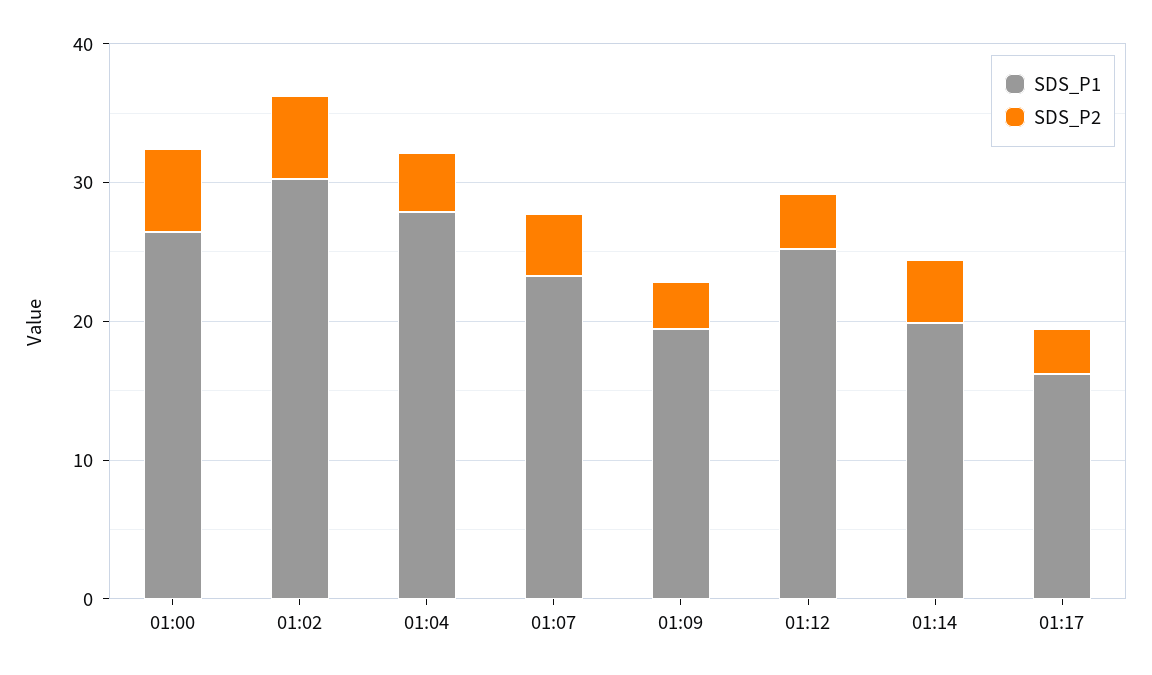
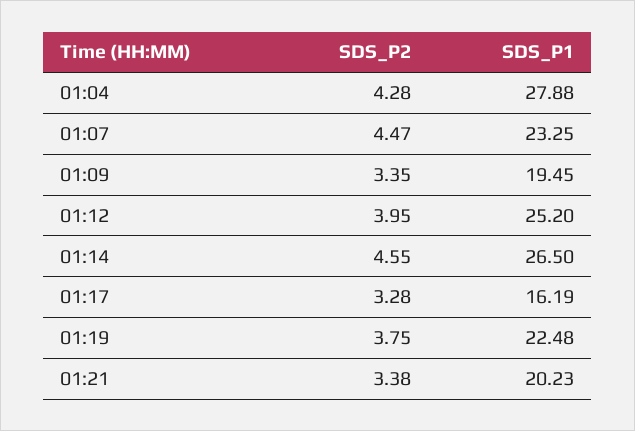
SDS_P1, 01:00: 26 -> none
SDS_P2, 01:00: 6 -> none
SDS_P1, 01:02: 30 -> none
SDS_P2, 01:02: 6 -> none
SDS_P1, 01:14: 20 -> 26.5
SDS_P2, 01:19: none -> 3.75
SDS_P1, 01:19: none -> 22.48
SDS_P2, 01:21: none -> 3.38
SDS_P1, 01:21: none -> 20.23

